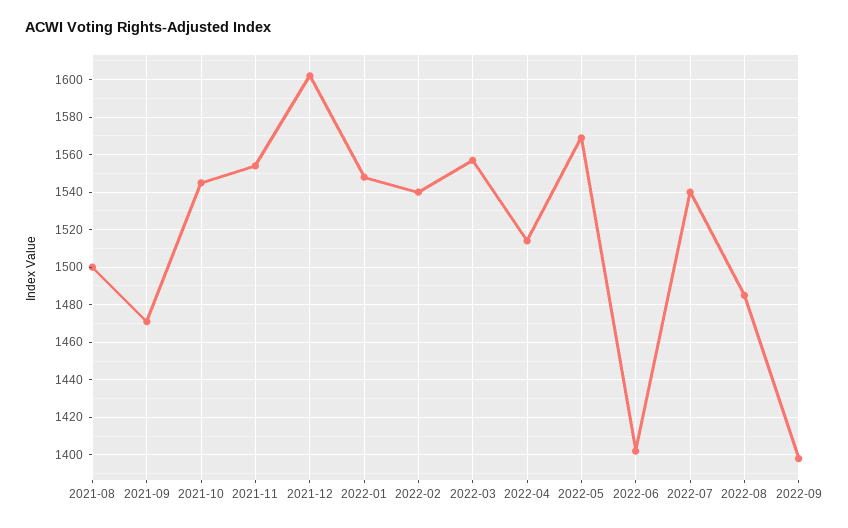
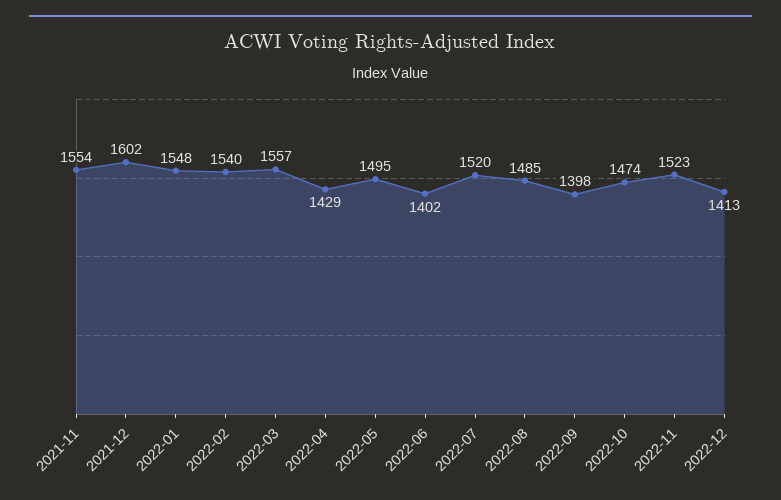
2021-08: 1500 -> none
2021-09: 1470 -> none
2021-10: 1545 -> none
2022-04: 1515 -> 1429
2022-05: 1570 -> 1495
2022-07: 1540 -> 1520
2022-10: none -> 1474
2022-11: none -> 1523
2022-12: none -> 1413

